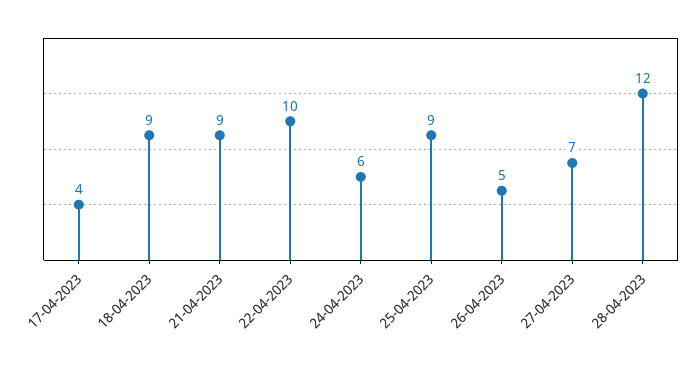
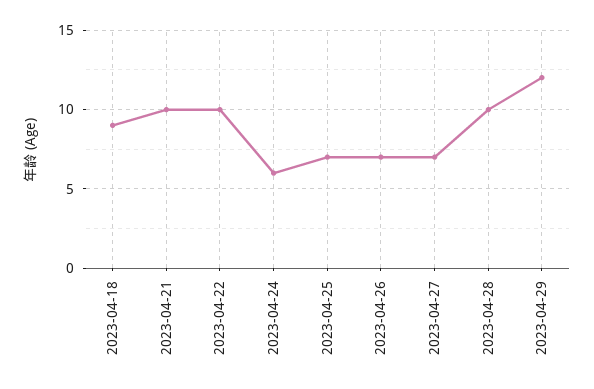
17-04-2023: 4 -> none
21-04-2023: 9 -> 10
25-04-2023: 9 -> 7
26-04-2023: 5 -> 7
28-04-2023: 12 -> 10
2023-04-29: none -> 12

